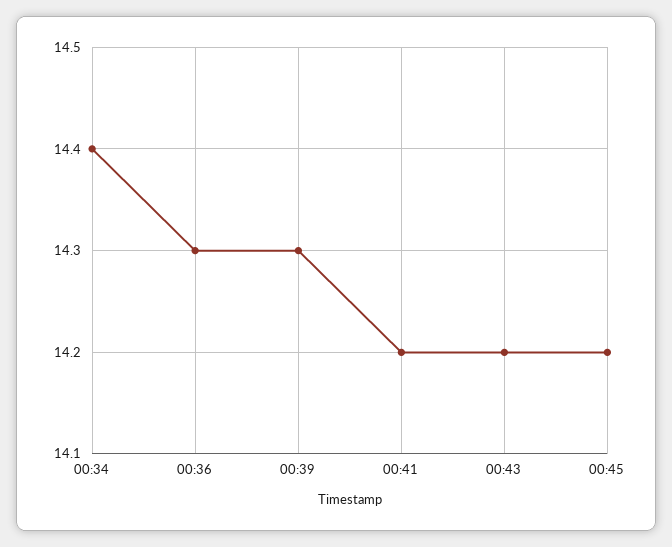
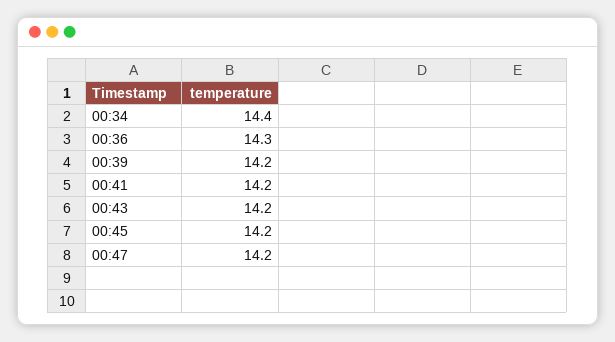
00:39: 14.3 -> 14.2
00:47: none -> 14.2

